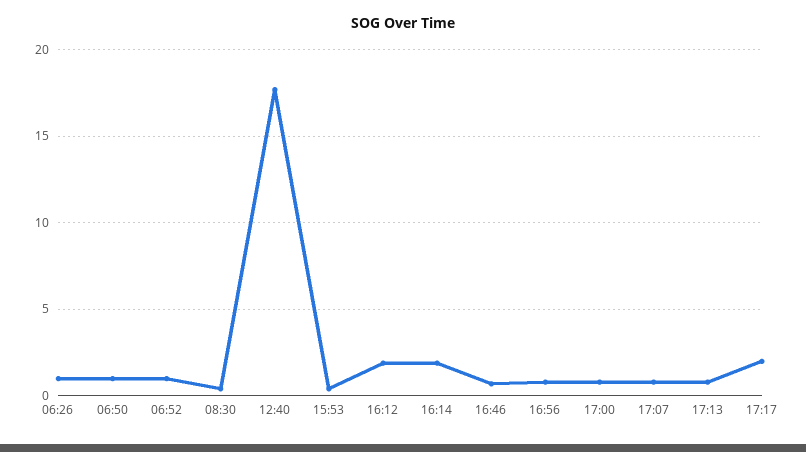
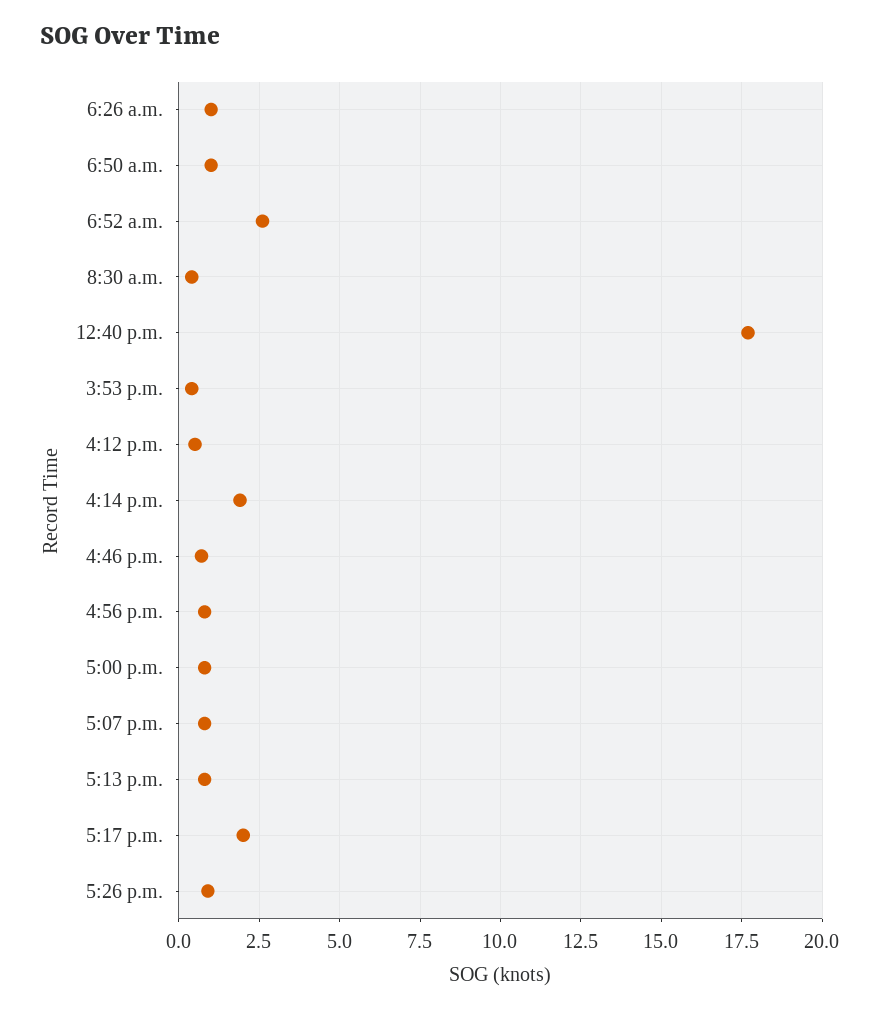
06:52: 1 -> 2.5
16:12: 2 -> 0.5
5:26 p.m.: none -> 1

